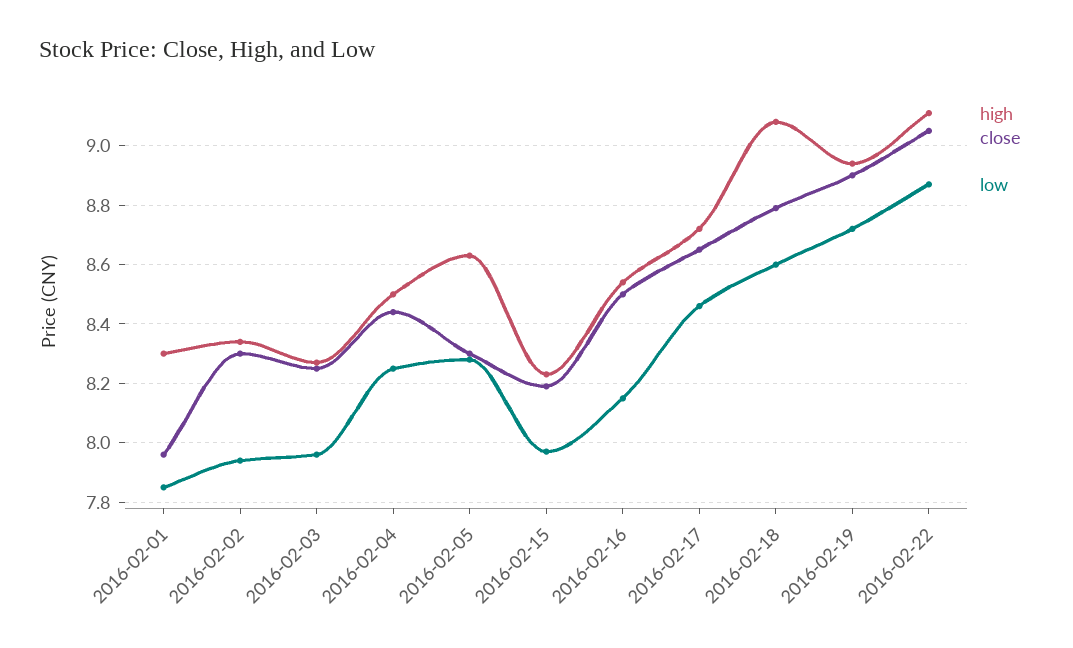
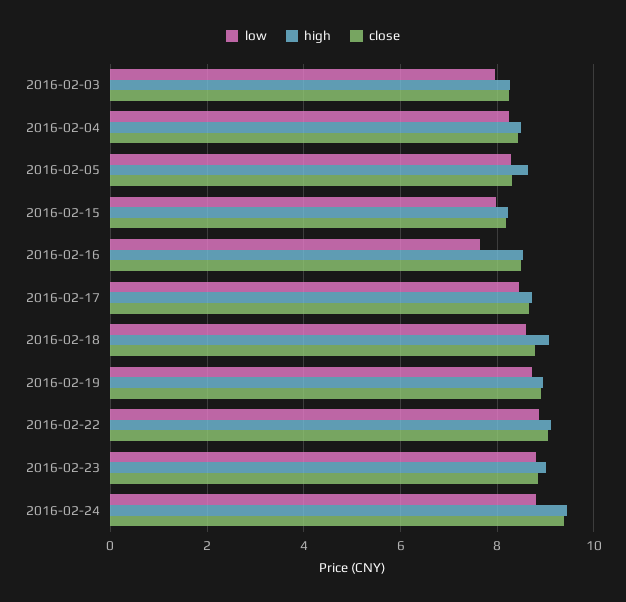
high, 2016-02-01: 8.3 -> none
close, 2016-02-01: 7.95 -> none
low, 2016-02-01: 7.85 -> none
high, 2016-02-02: 8.35 -> none
close, 2016-02-02: 8.3 -> none
low, 2016-02-02: 7.95 -> none
low, 2016-02-16: 8.15 -> 7.6
low, 2016-02-23: none -> 8.8
high, 2016-02-23: none -> 9
close, 2016-02-23: none -> 8.8
low, 2016-02-24: none -> 8.8
high, 2016-02-24: none -> 9.4
close, 2016-02-24: none -> 9.4

